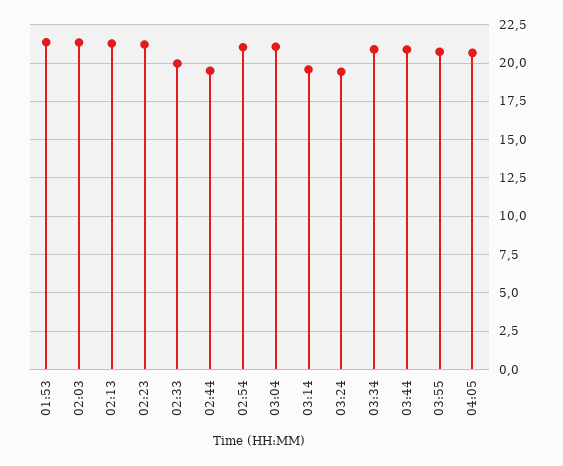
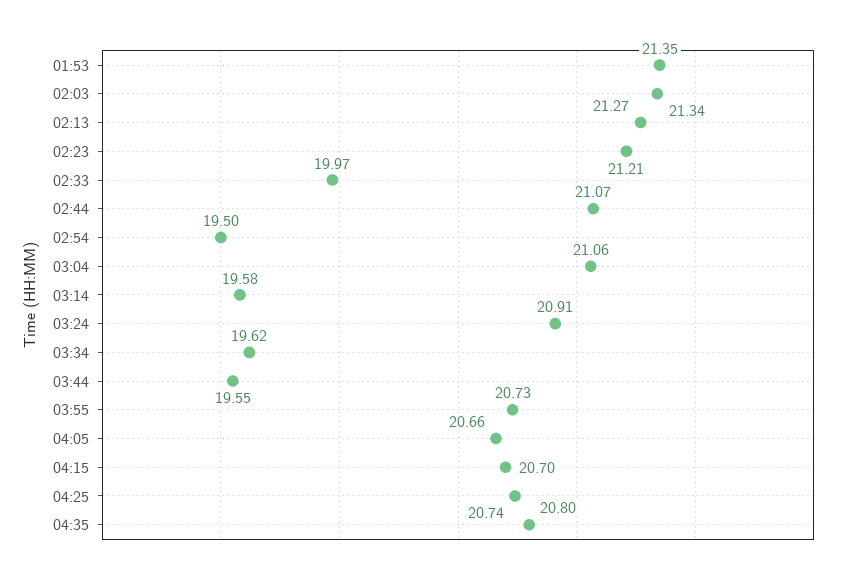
02:44: 19.5 -> 21.07
02:54: 21 -> 19.5
03:24: 19.5 -> 20.91
03:34: 21 -> 19.62
03:44: 21 -> 19.55
04:15: none -> 20.7
04:25: none -> 20.74
04:35: none -> 20.8

